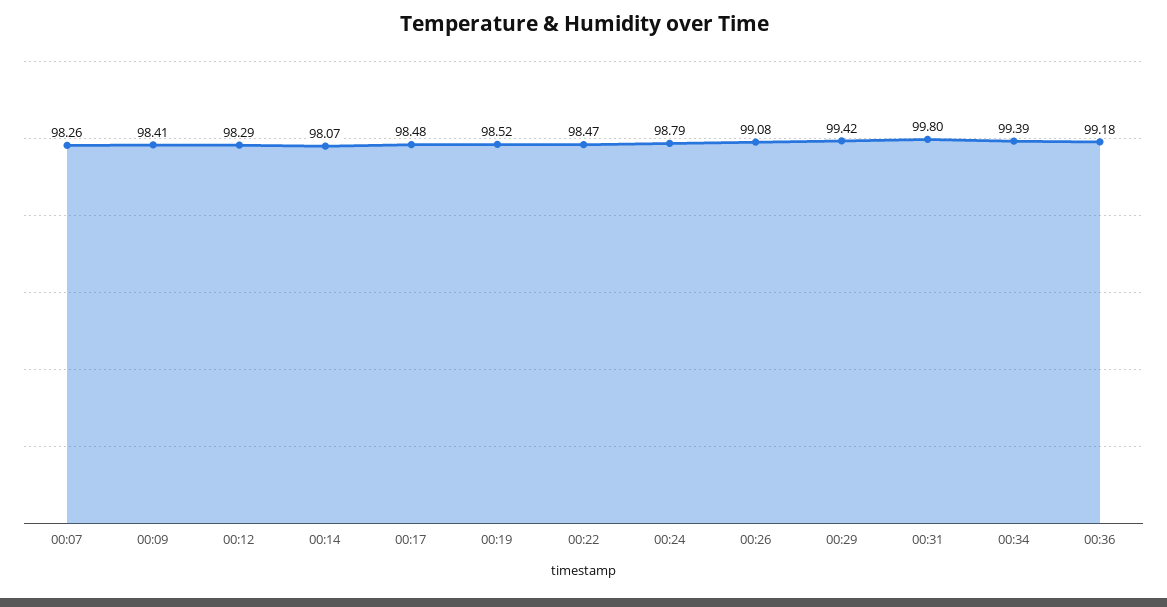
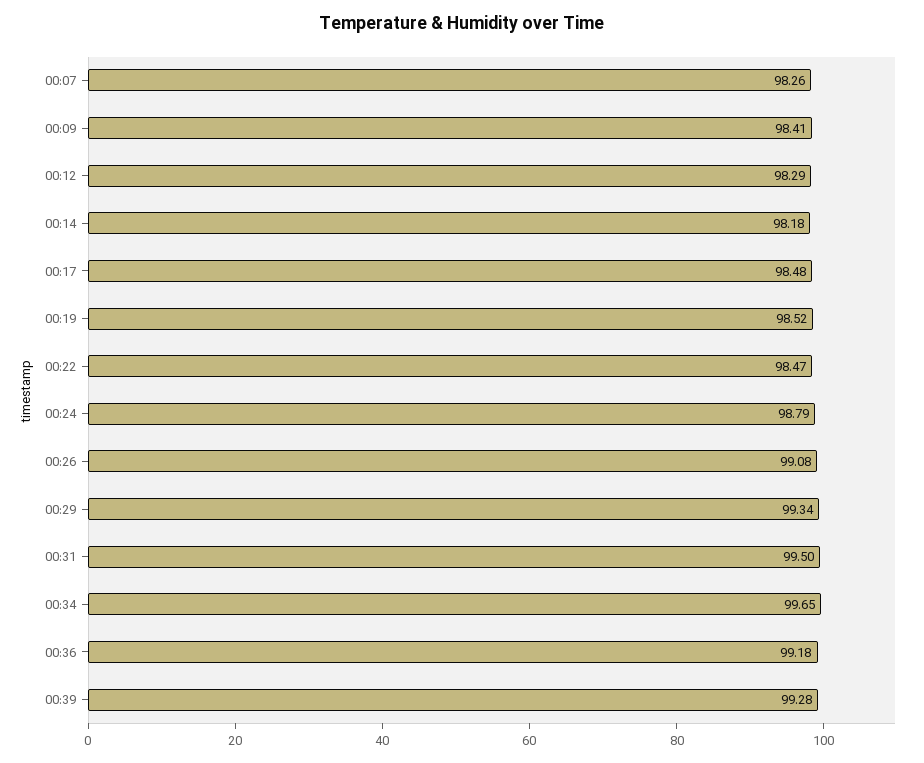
00:14: 98.07 -> 98.18
00:29: 99.42 -> 99.34
00:31: 99.8 -> 99.5
00:34: 99.39 -> 99.65
00:39: none -> 99.28

